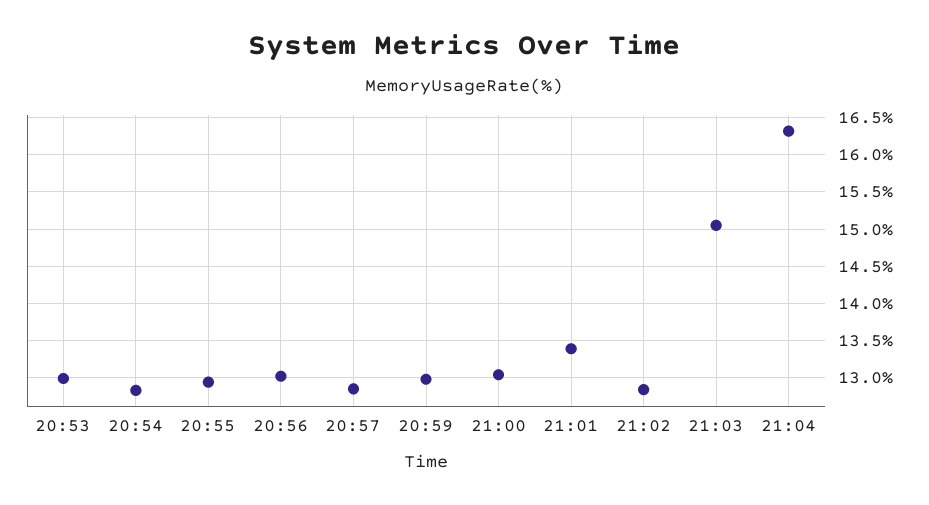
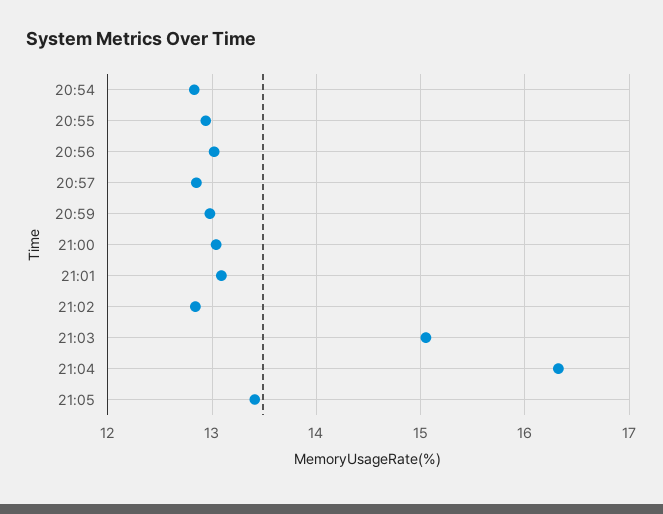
20:53: 13 -> none
21:01: 13.4 -> 13.1
21:05: none -> 13.4

